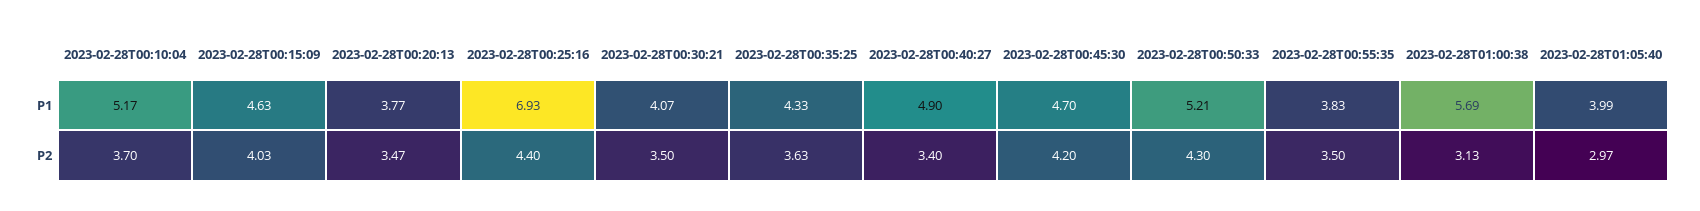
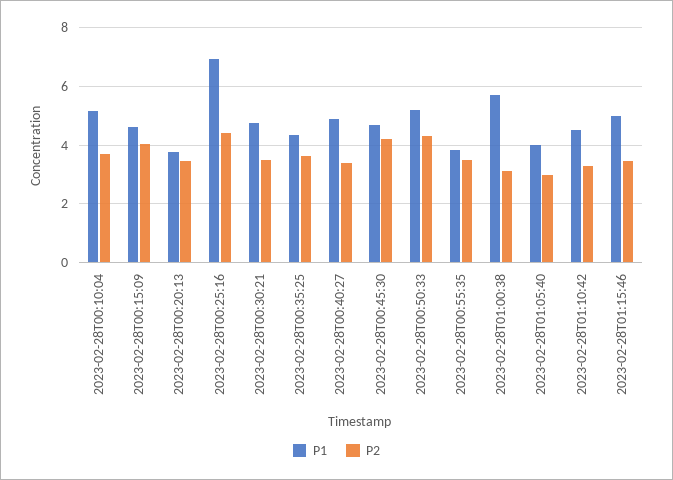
P1, 2023-02-28T00:30:21: 4.07 -> 4.75
P1, 2023-02-28T01:10:42: none -> 4.5
P2, 2023-02-28T01:10:42: none -> 3.25
P1, 2023-02-28T01:15:46: none -> 5
P2, 2023-02-28T01:15:46: none -> 3.5

